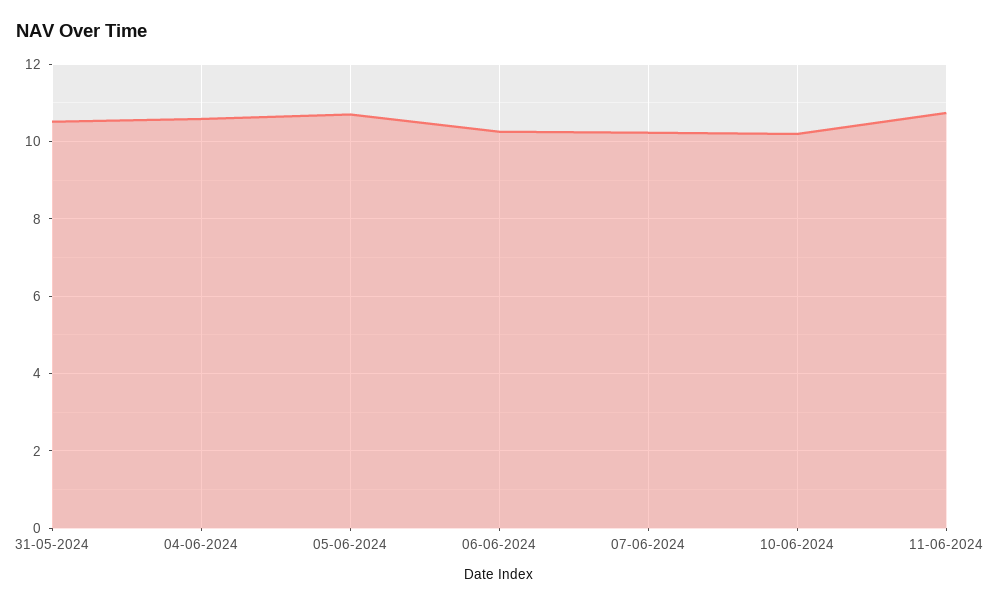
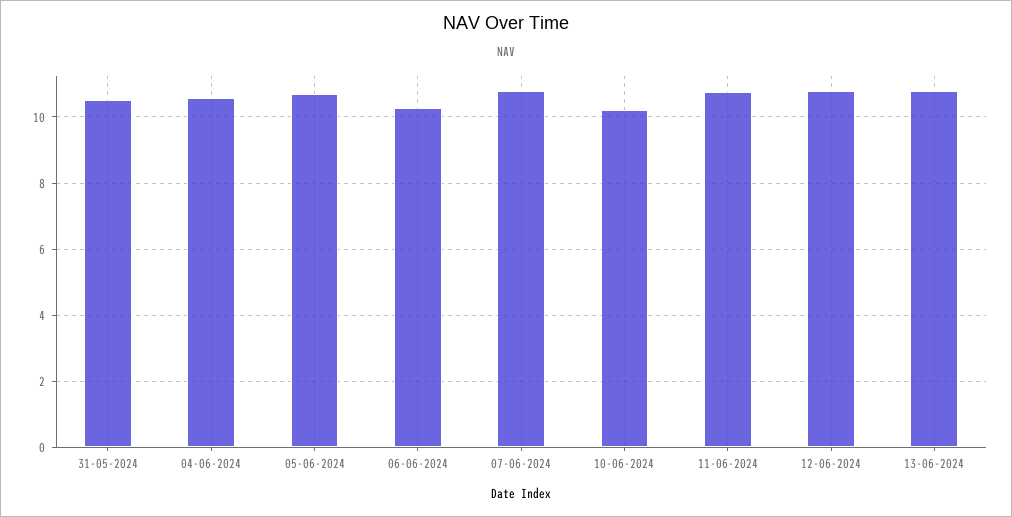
07-06-2024: 10.2 -> 10.8
12-06-2024: none -> 10.8
13-06-2024: none -> 10.8

